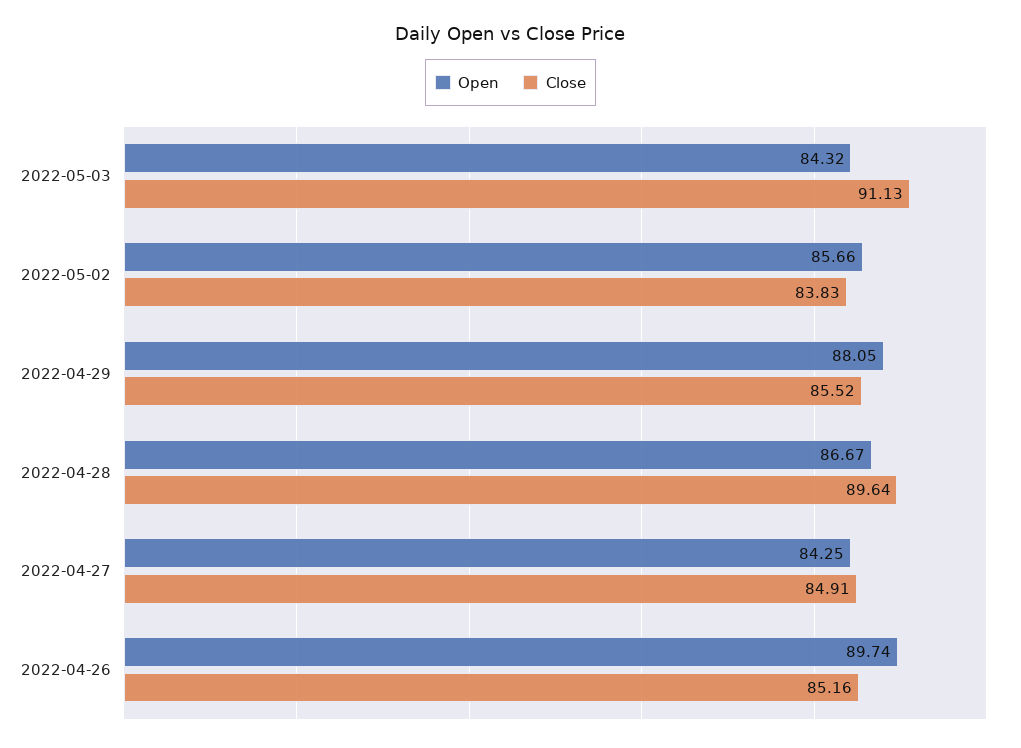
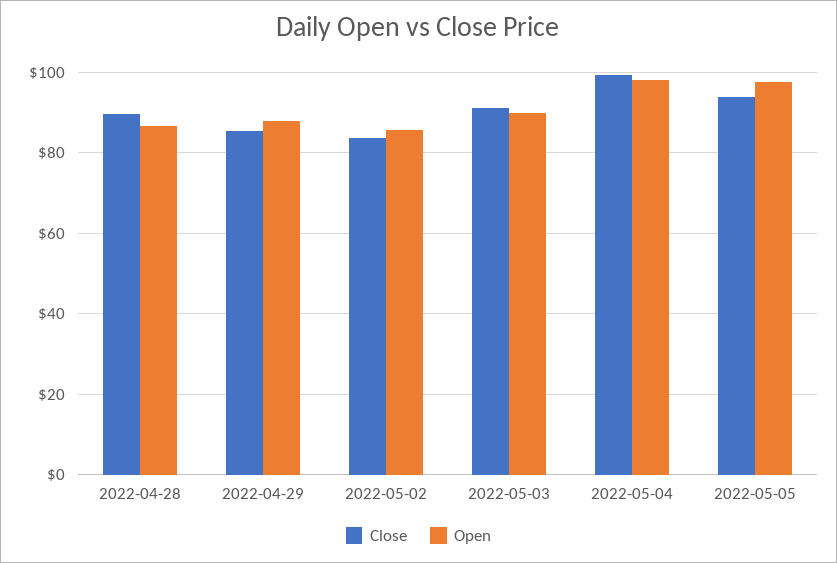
Open, 2022-05-03: 84.32 -> 90
Open, 2022-04-27: 84.25 -> none
Close, 2022-04-27: 84.91 -> none
Open, 2022-04-26: 89.74 -> none
Close, 2022-04-26: 85.16 -> none
Close, 2022-05-04: none -> 100
Open, 2022-05-04: none -> 98
Close, 2022-05-05: none -> 94
Open, 2022-05-05: none -> 98

